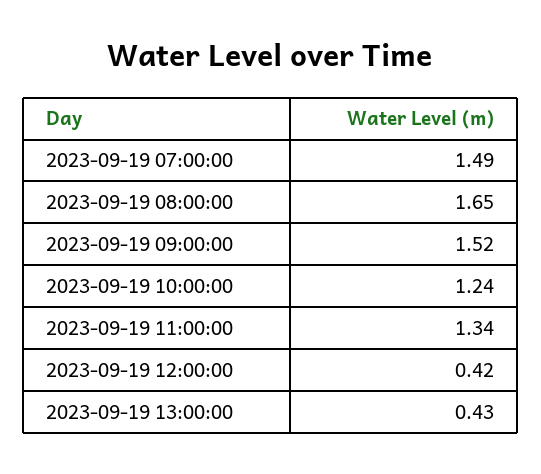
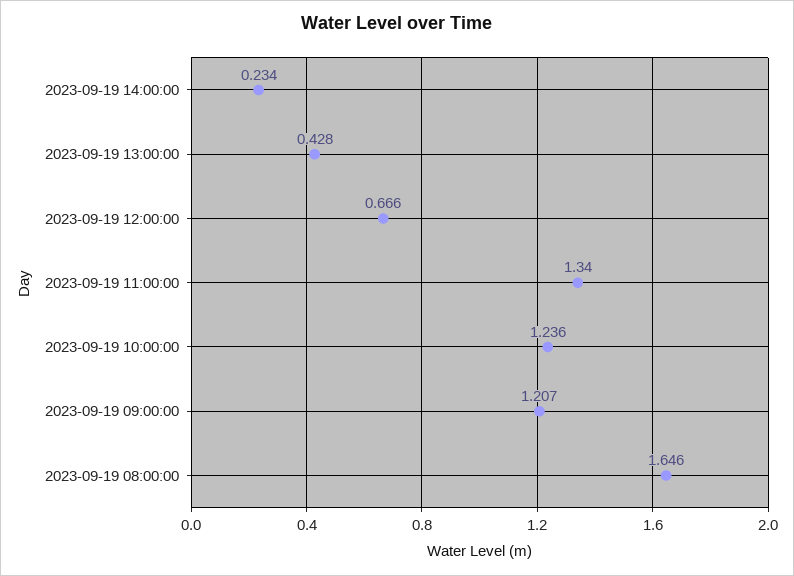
2023-09-19 07:00:00: 1.49 -> none
2023-09-19 09:00:00: 1.52 -> 1.207
2023-09-19 12:00:00: 0.42 -> 0.666
2023-09-19 14:00:00: none -> 0.234

